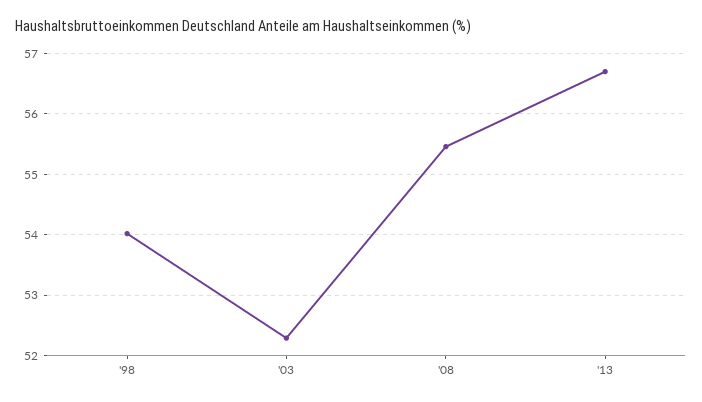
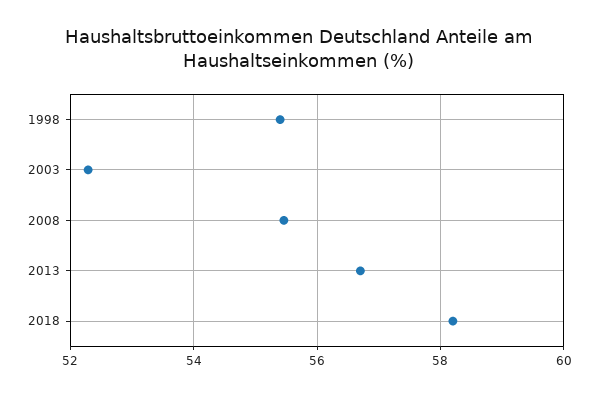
'98: 54 -> 55.4
2018: none -> 58.2

